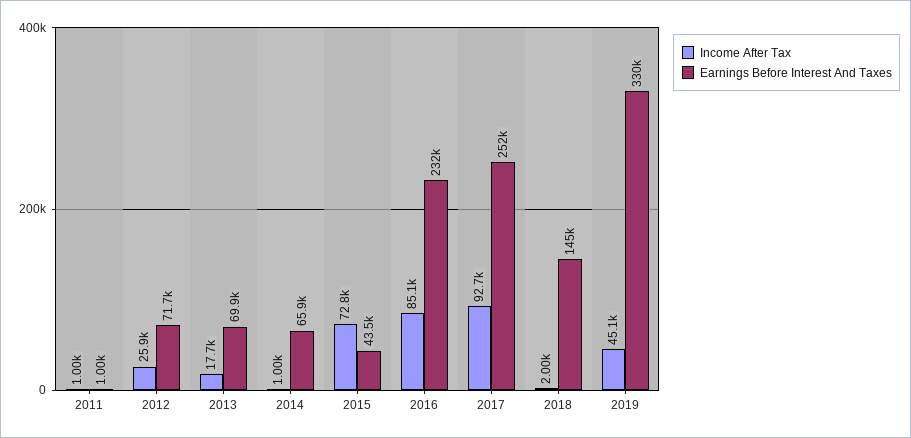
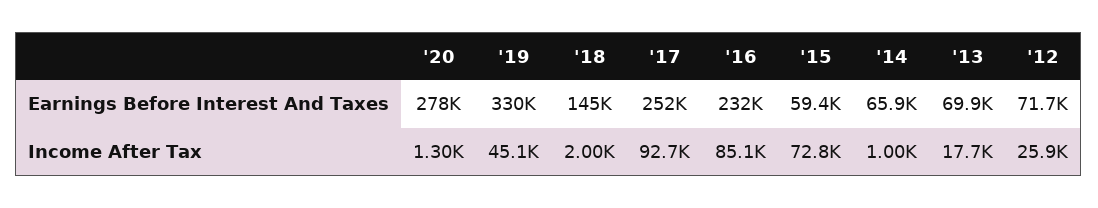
Income After Tax, 2011: 1000 -> none
Earnings Before Interest And Taxes, 2011: 1000 -> none
Earnings Before Interest And Taxes, 2015: 43500 -> 59400
Earnings Before Interest And Taxes, '20: none -> 278000
Income After Tax, '20: none -> 1300

